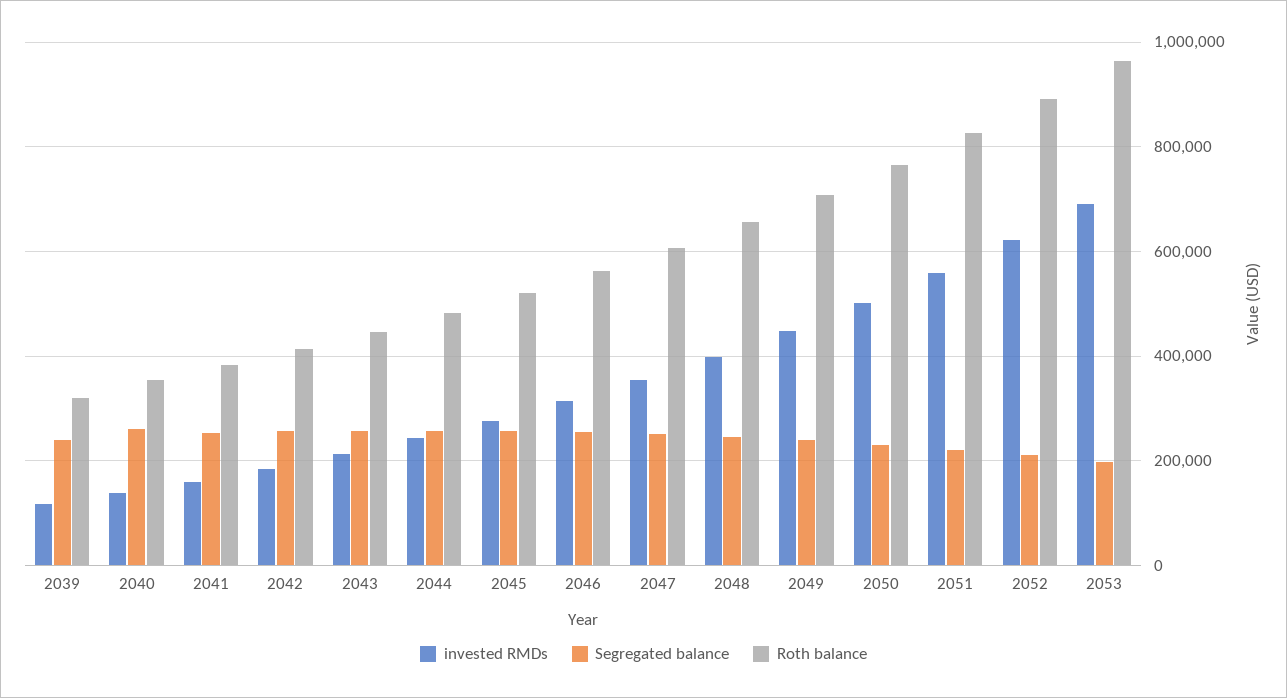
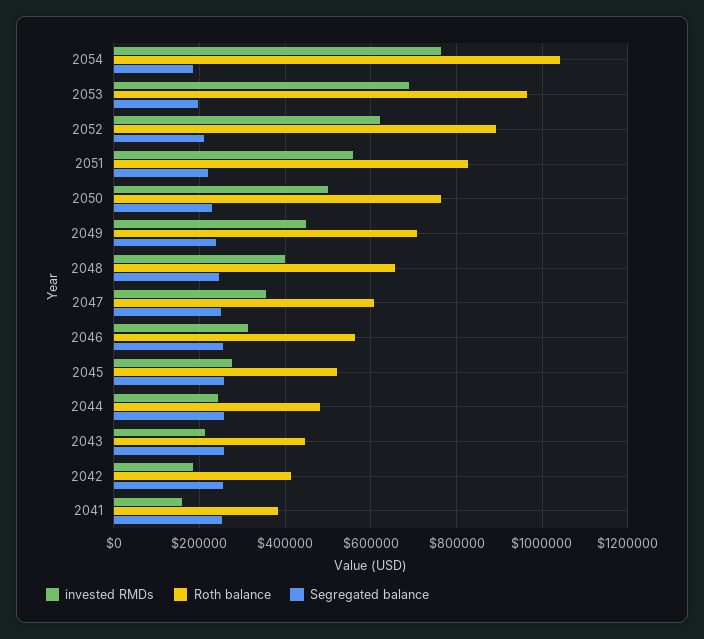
invested RMDs, 2039: 120000 -> none
Segregated balance, 2039: 240000 -> none
Roth balance, 2039: 320000 -> none
invested RMDs, 2040: 140000 -> none
Segregated balance, 2040: 260000 -> none
Roth balance, 2040: 360000 -> none
invested RMDs, 2054: none -> 760000
Roth balance, 2054: none -> 1040000
Segregated balance, 2054: none -> 180000

